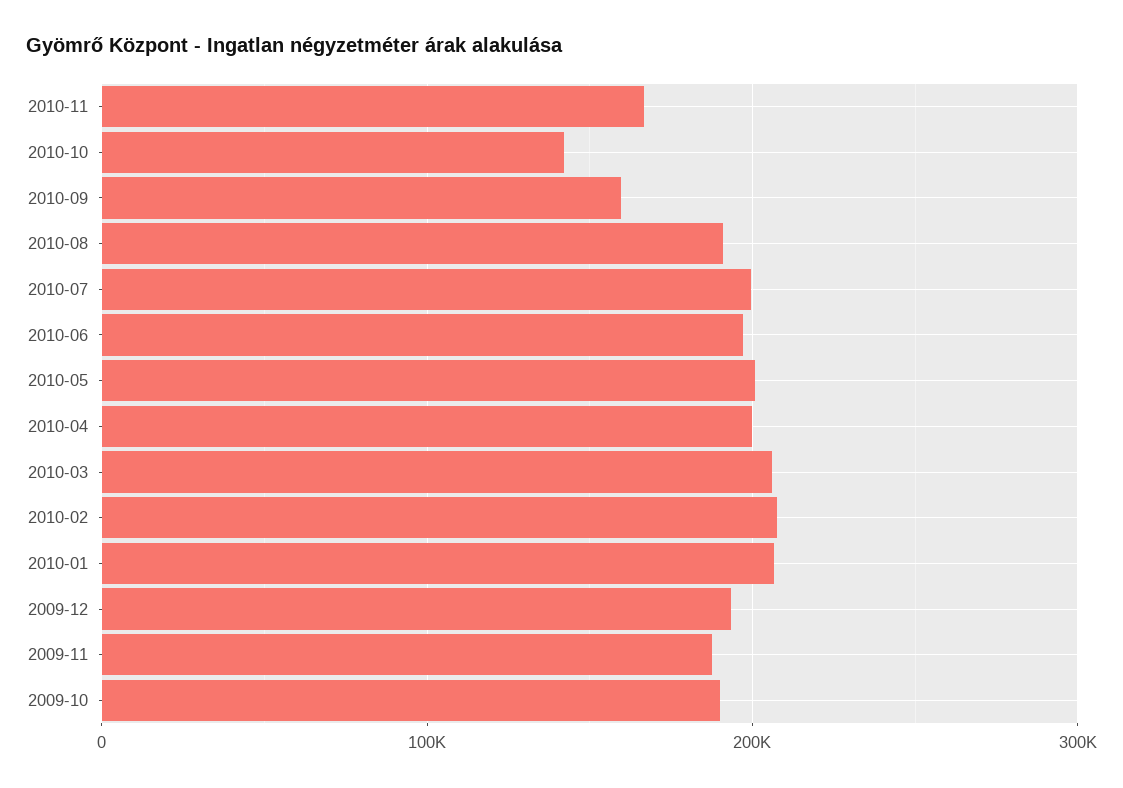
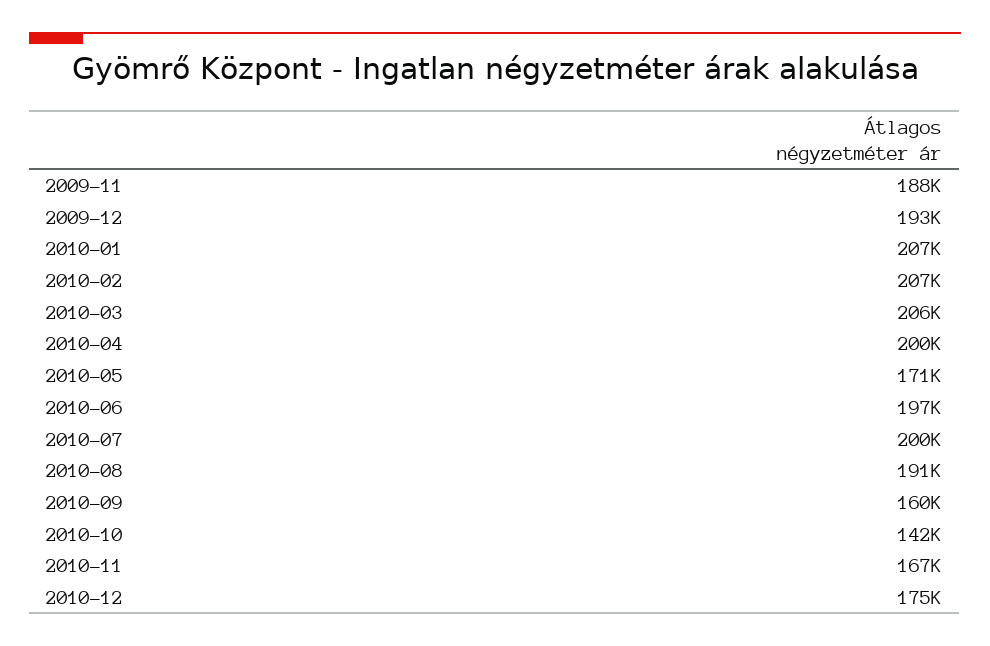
2010-05: 200000 -> 171000
2009-10: 190000 -> none
2010-12: none -> 175000

